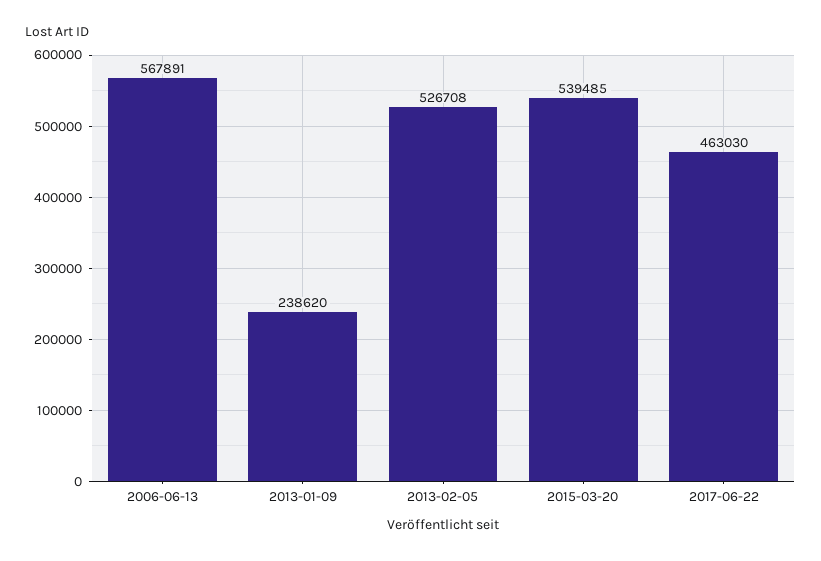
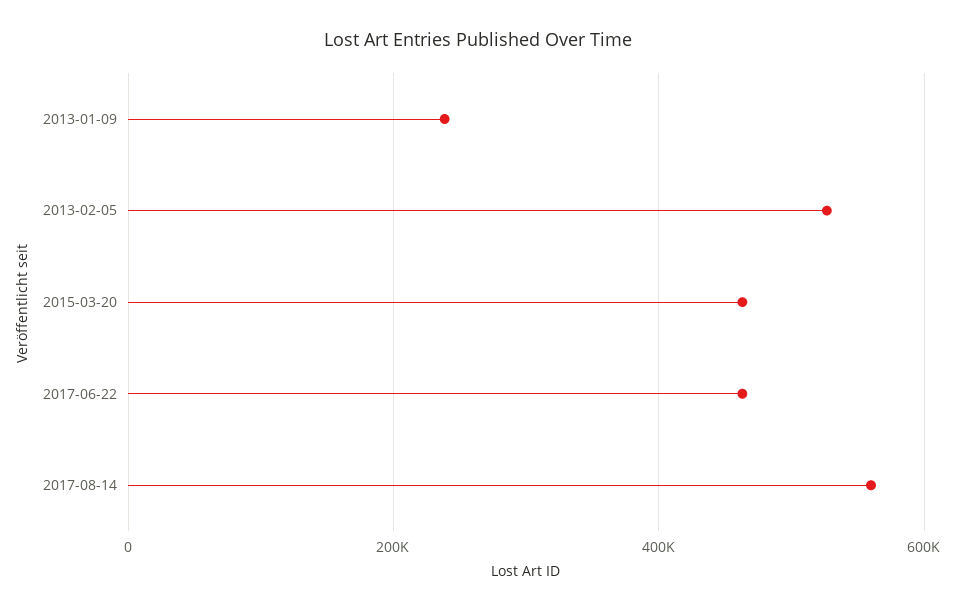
2006-06-13: 567891 -> none
2015-03-20: 539485 -> 460000
2017-08-14: none -> 560000

